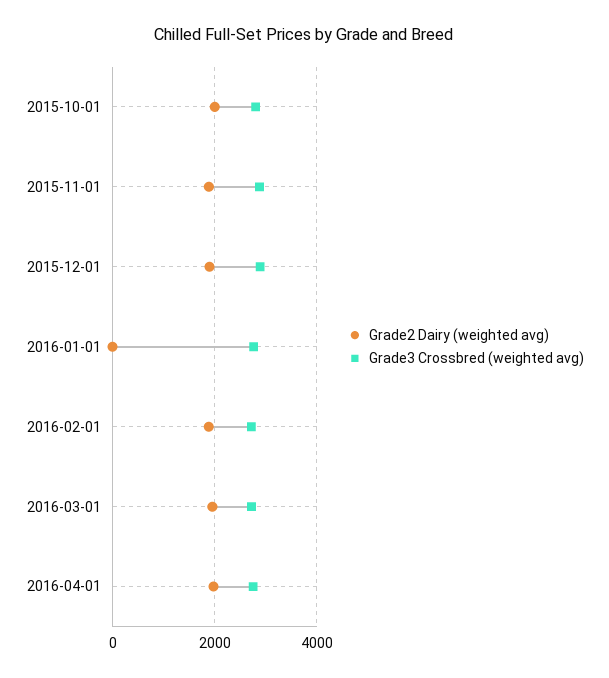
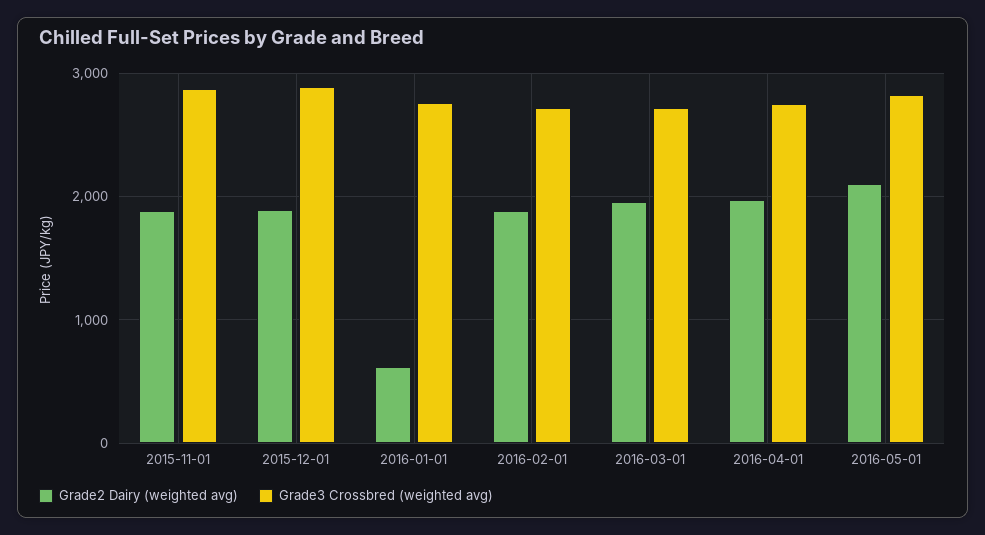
Grade2 Dairy (weighted avg), 2015-10-01: 2000 -> none
Grade3 Crossbred (weighted avg), 2015-10-01: 2800 -> none
Grade2 Dairy (weighted avg), 2016-01-01: 0 -> 600
Grade2 Dairy (weighted avg), 2016-05-01: none -> 2100
Grade3 Crossbred (weighted avg), 2016-05-01: none -> 2800

